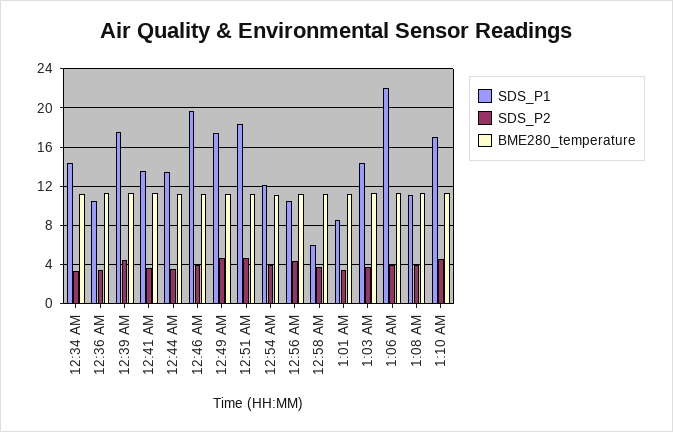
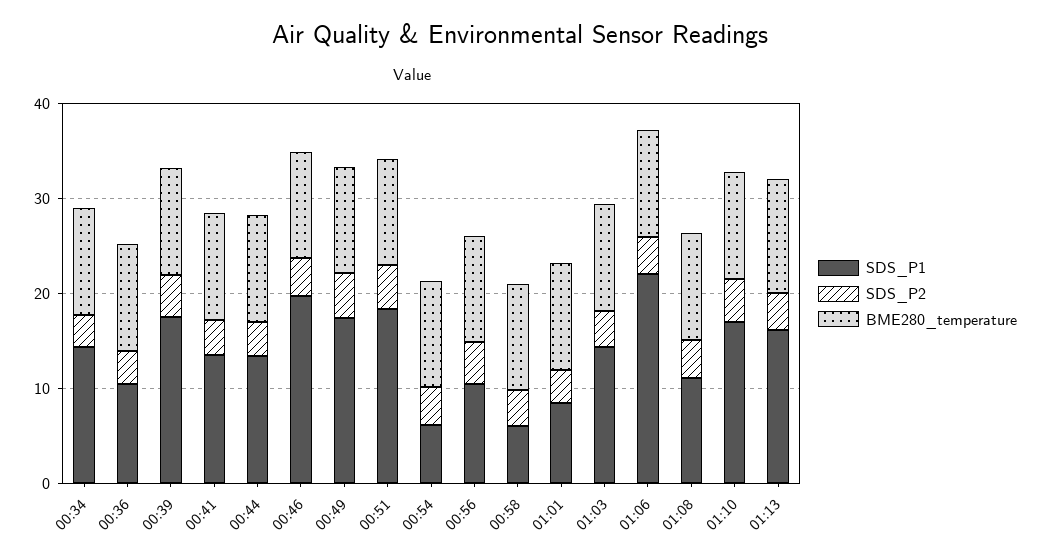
SDS_P1, 12:54 AM: 12 -> 6
SDS_P1, 01:13: none -> 16
SDS_P2, 01:13: none -> 4
BME280_temperature, 01:13: none -> 12

